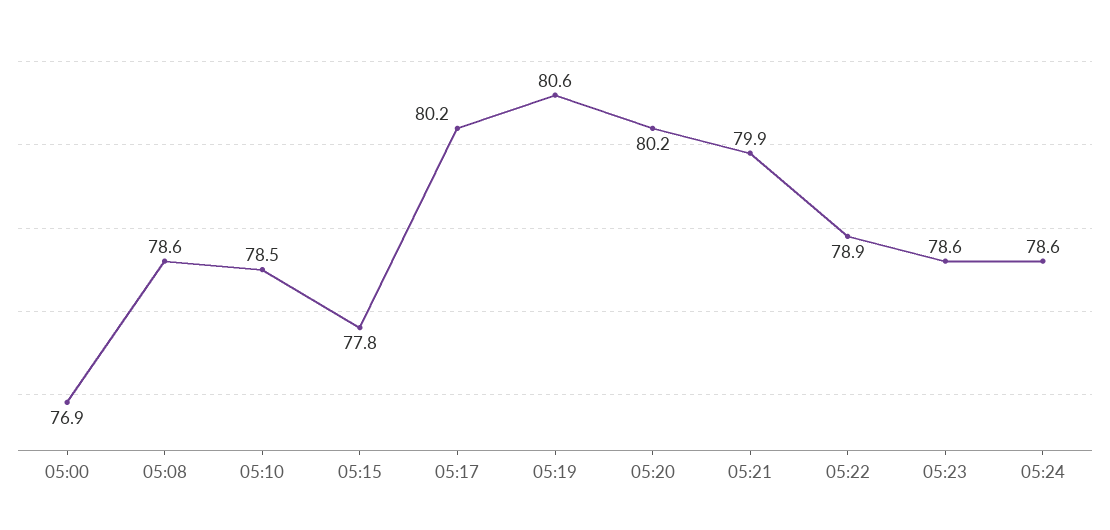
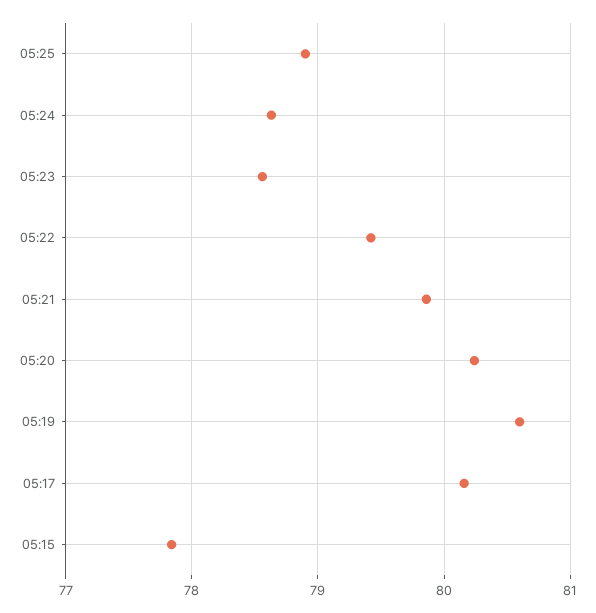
05:00: 76.9 -> none
05:08: 78.6 -> none
05:10: 78.5 -> none
05:22: 78.9 -> 79.4
05:25: none -> 78.9

